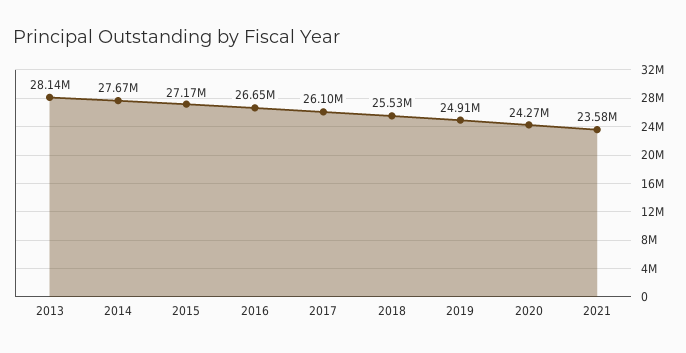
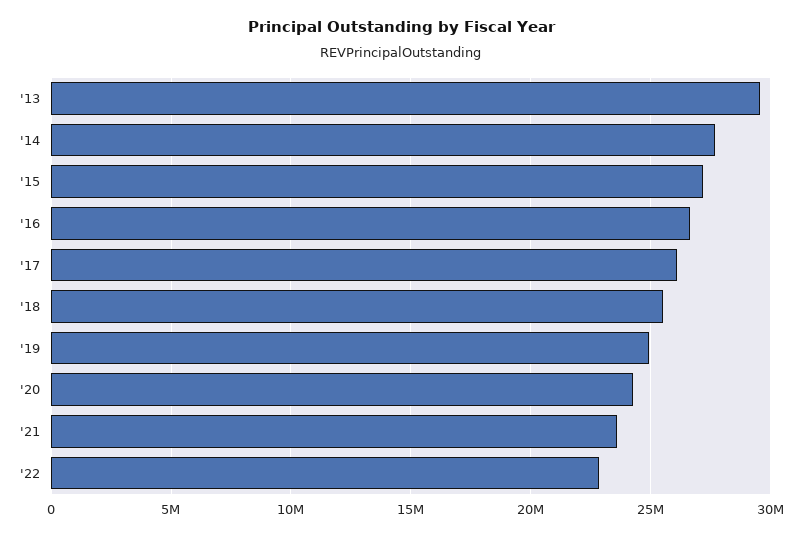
2013: 28140000 -> 29500000
'22: none -> 23000000

